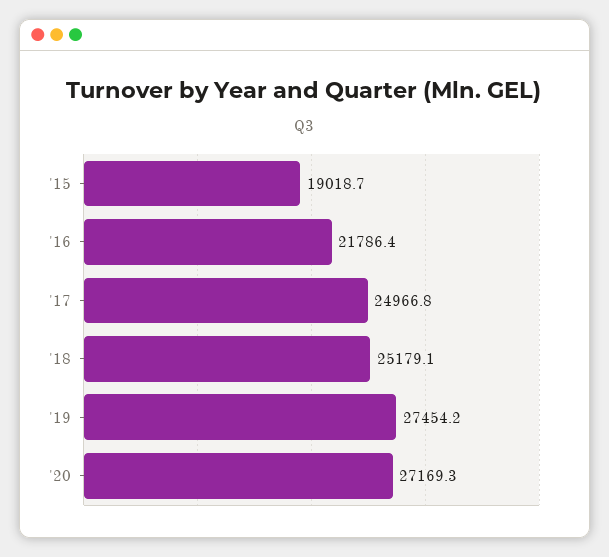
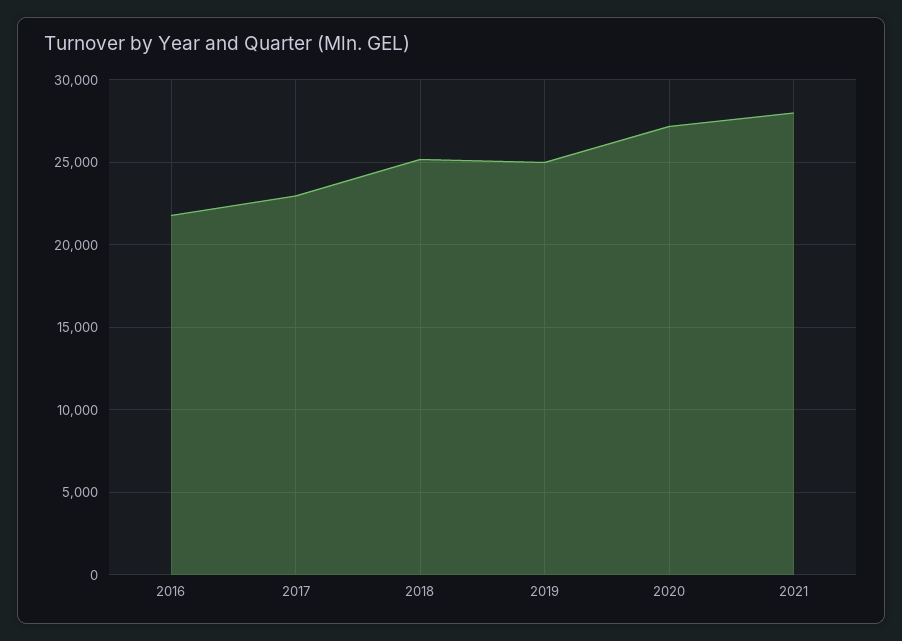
'15: 19018.7 -> none
'17: 24966.8 -> 23000
'19: 27454.2 -> 25000
2021: none -> 28000

